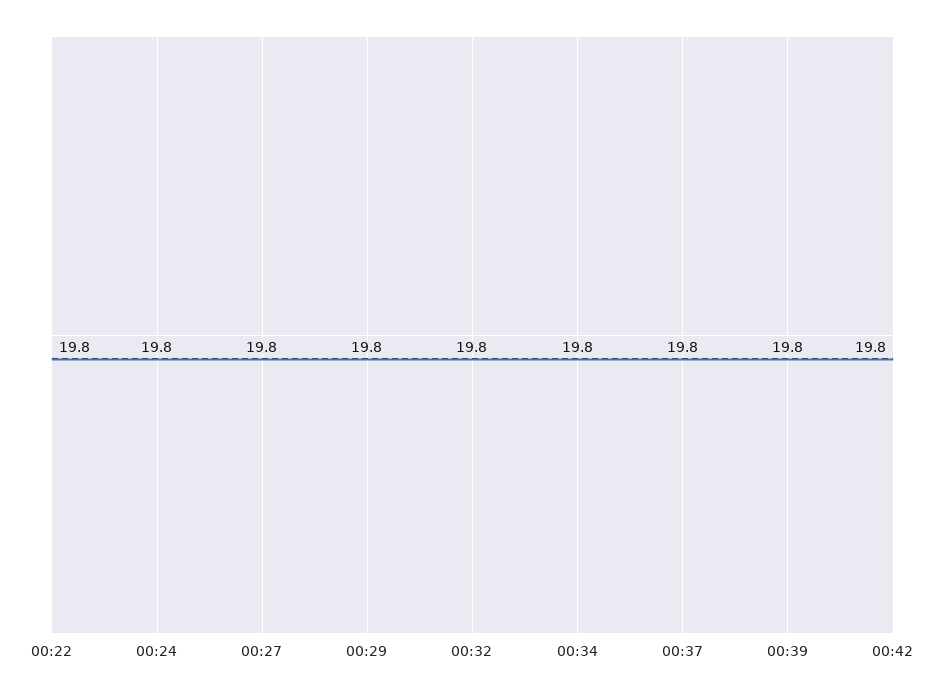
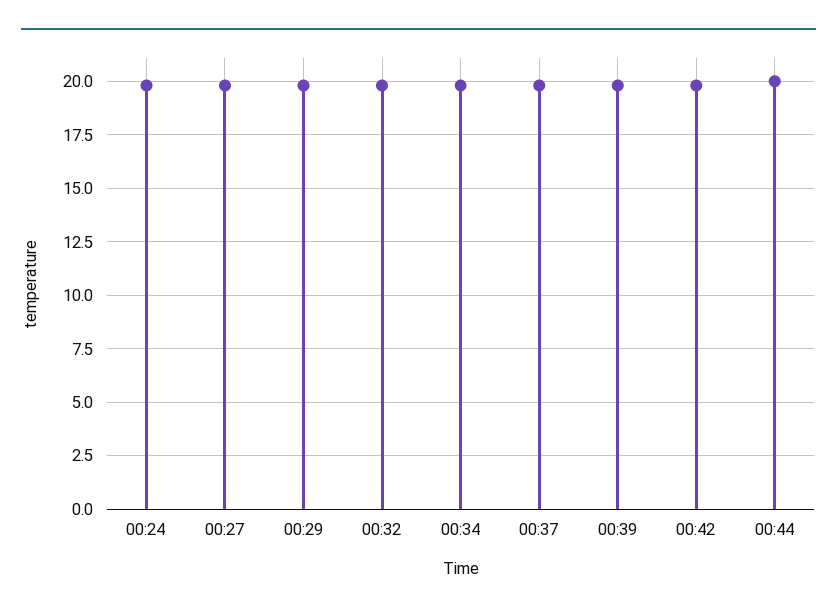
00:22: 19.8 -> none
00:44: none -> 20

